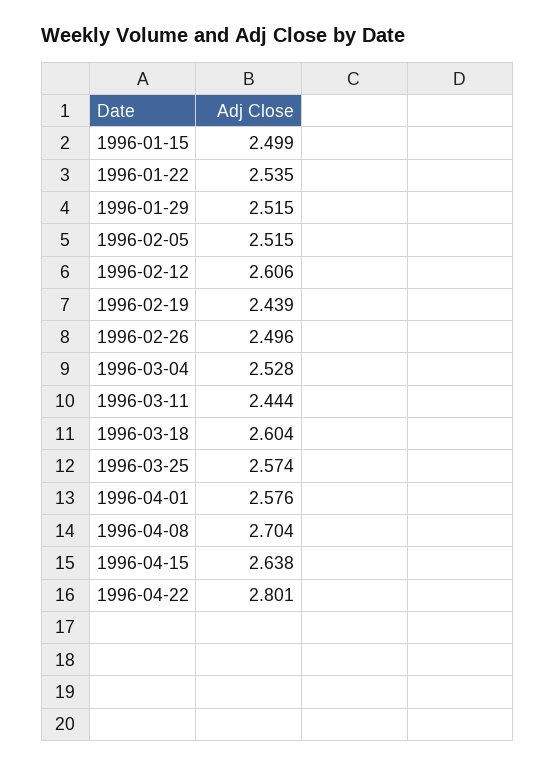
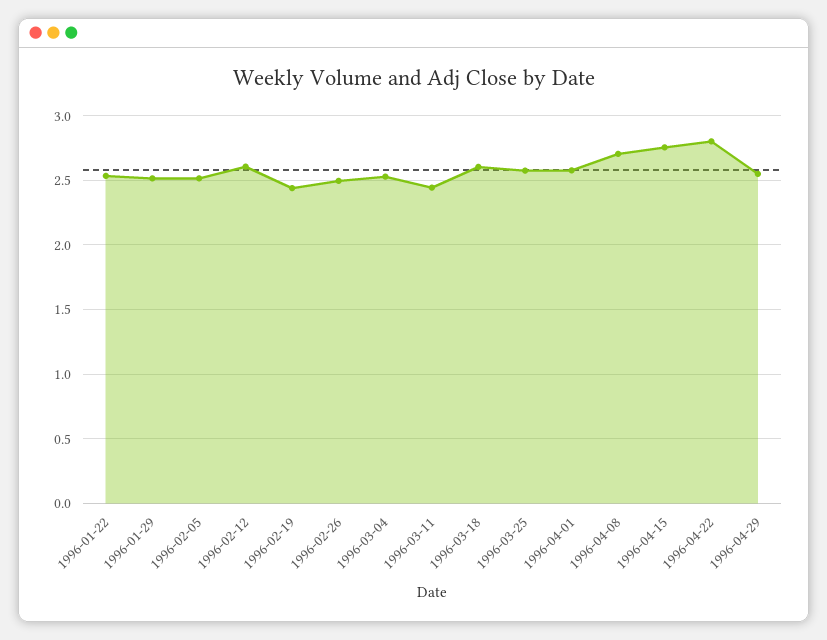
1996-01-15: 2.499 -> none
1996-04-15: 2.638 -> 2.75
1996-04-29: none -> 2.55

